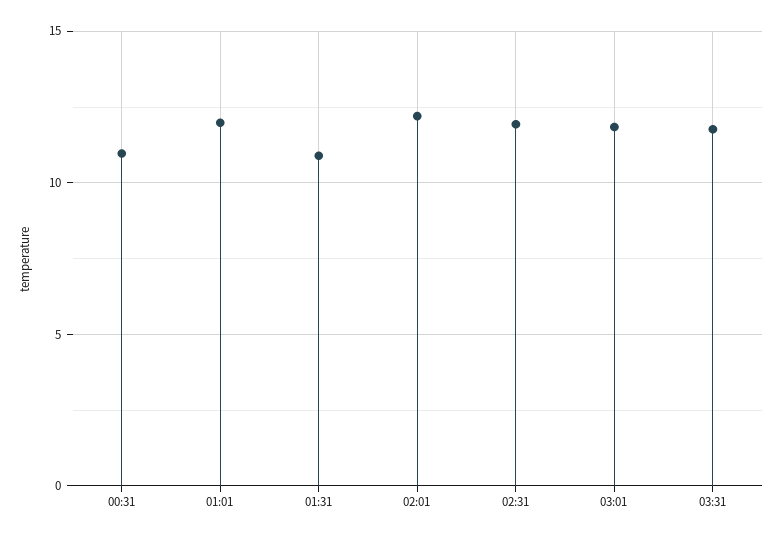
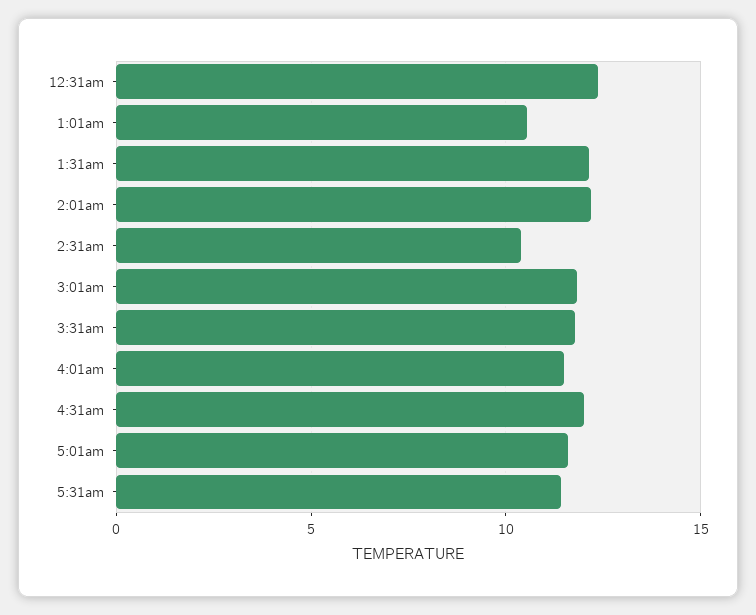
00:31: 11 -> 12.5
01:01: 12 -> 10.5
01:31: 11 -> 12
02:31: 12 -> 10.5
4:01am: none -> 11.5
4:31am: none -> 12
5:01am: none -> 11.5
5:31am: none -> 11.5

